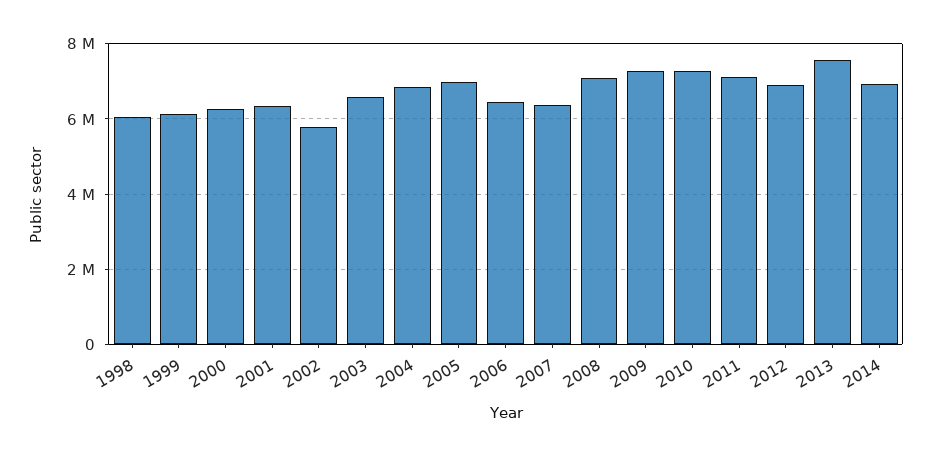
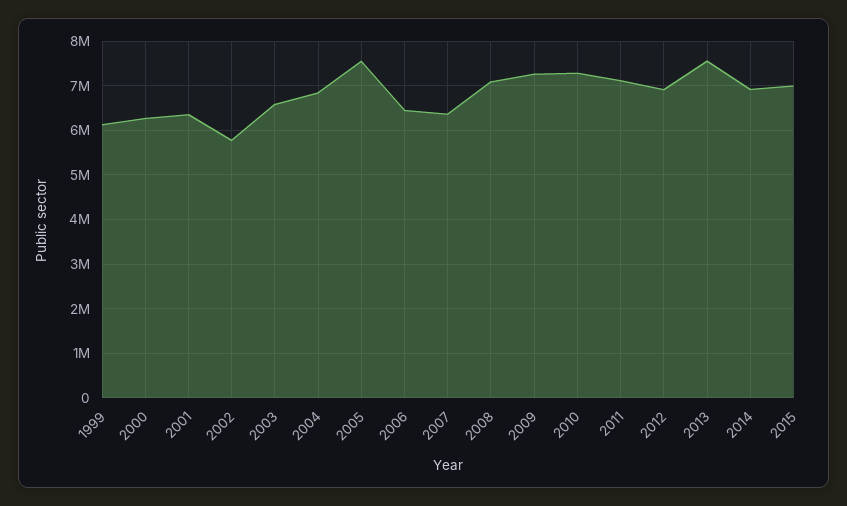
1998: 6000000 -> none
2005: 7000000 -> 7600000
2015: none -> 7000000

